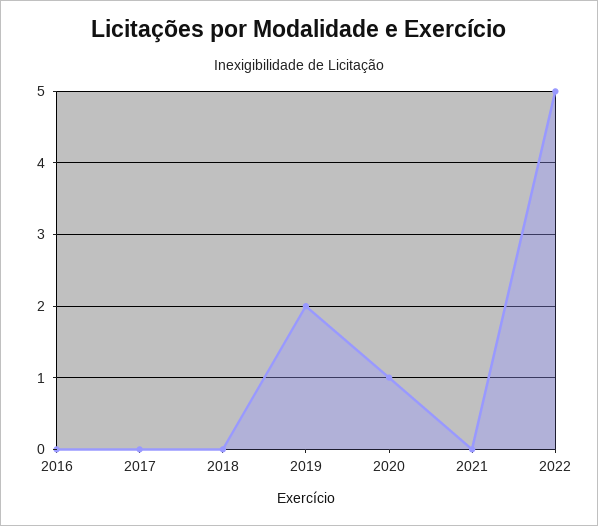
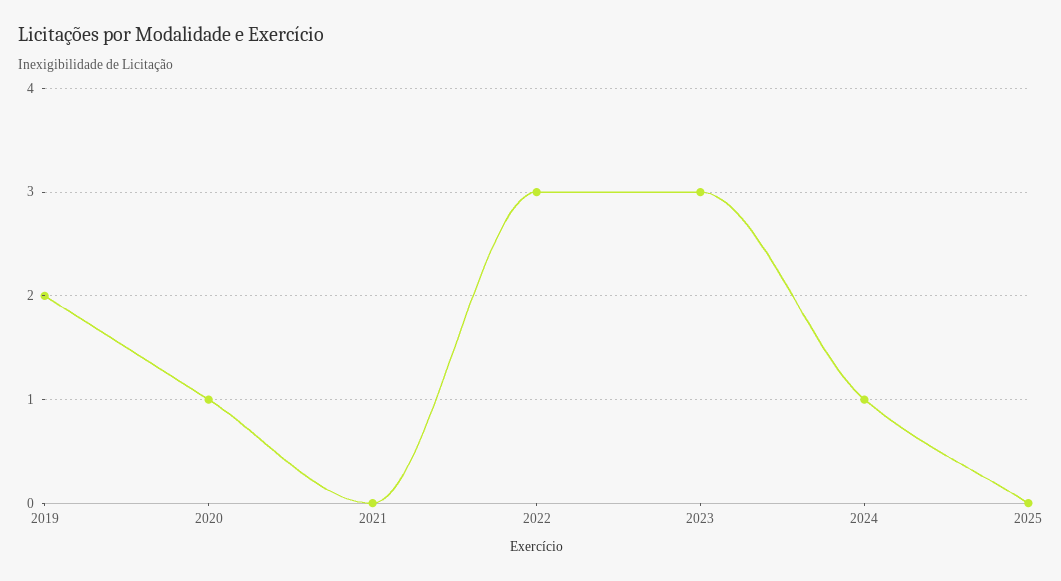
2016: 0 -> none
2017: 0 -> none
2018: 0 -> none
2022: 5 -> 3
2023: none -> 3
2024: none -> 1
2025: none -> 0

